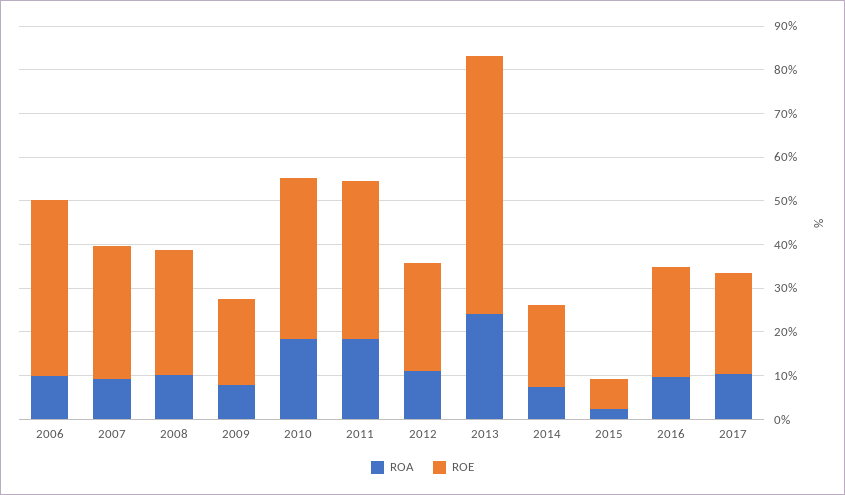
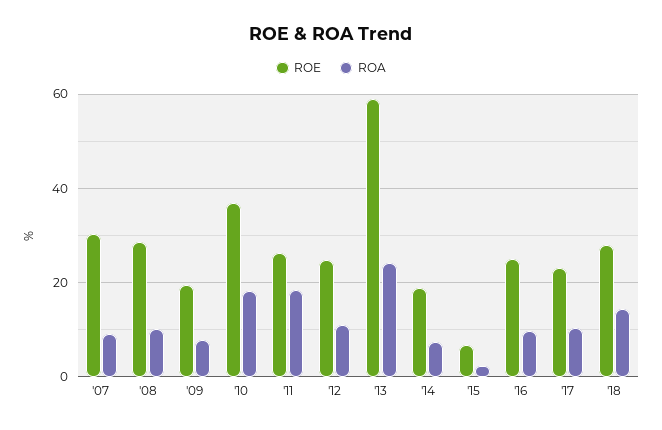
ROA, 2006: 10 -> none
ROE, 2006: 40 -> none
ROE, 2011: 36 -> 26
ROE, '18: none -> 28
ROA, '18: none -> 14

